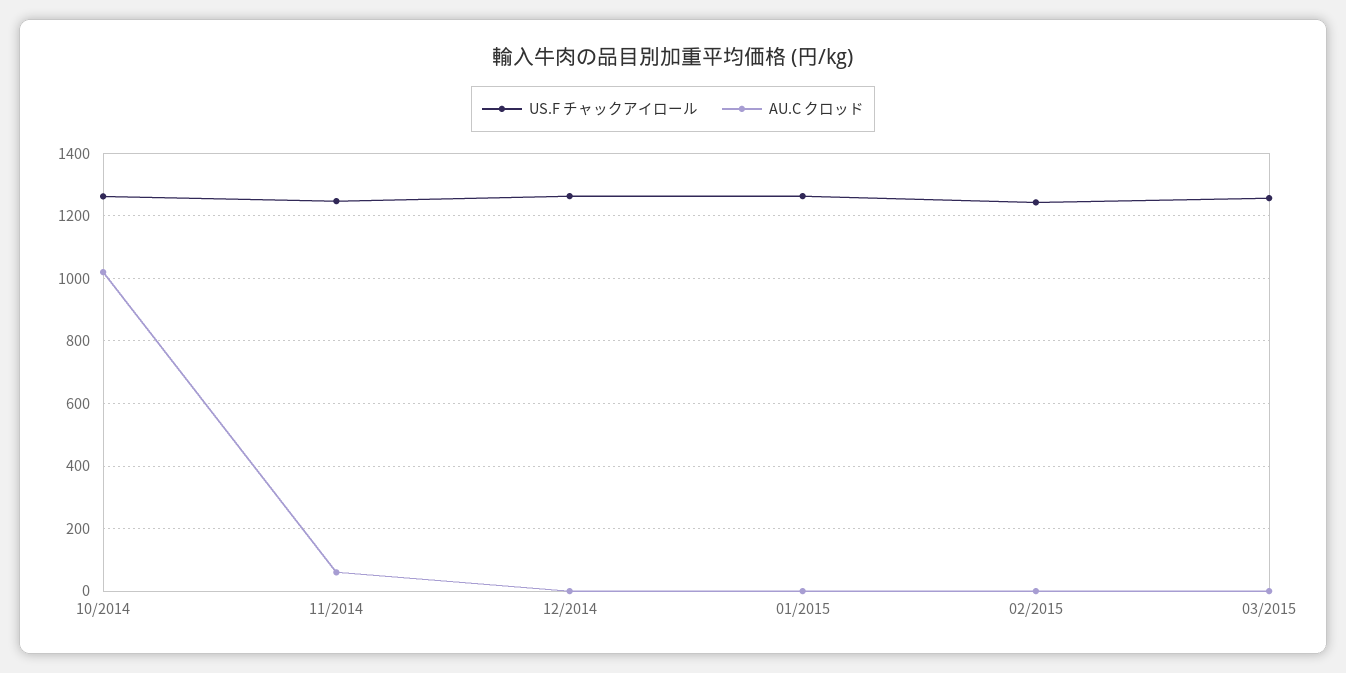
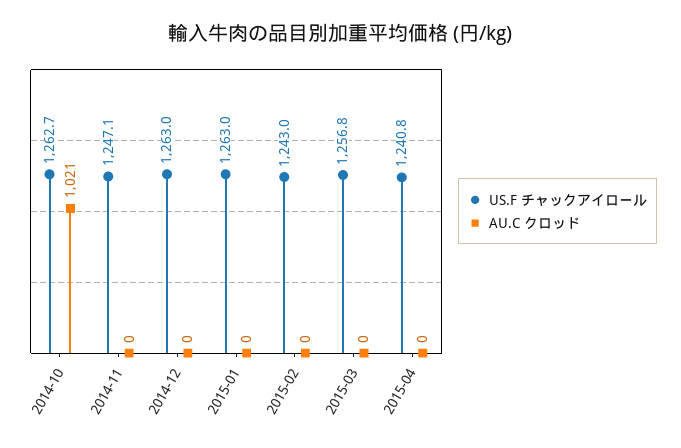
AU.C クロッド, 11/2014: 60 -> 0
US.F チャックアイロール, 2015-04: none -> 1240.8
AU.C クロッド, 2015-04: none -> 0

